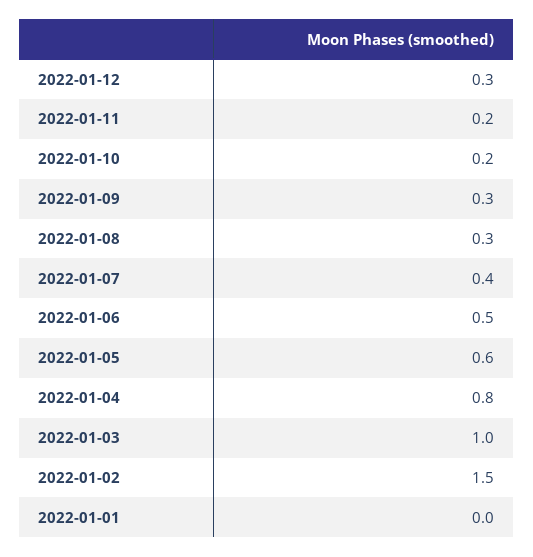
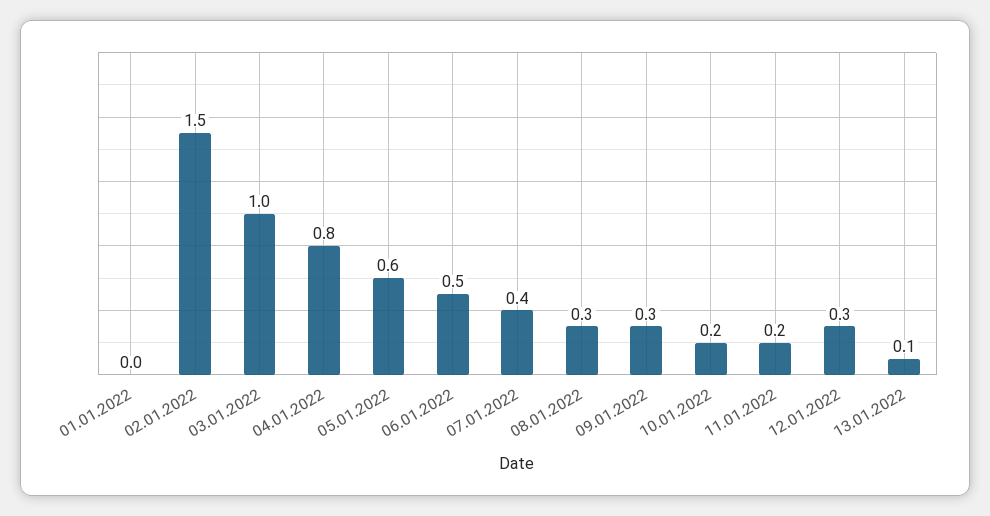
13.01.2022: none -> 0.1

